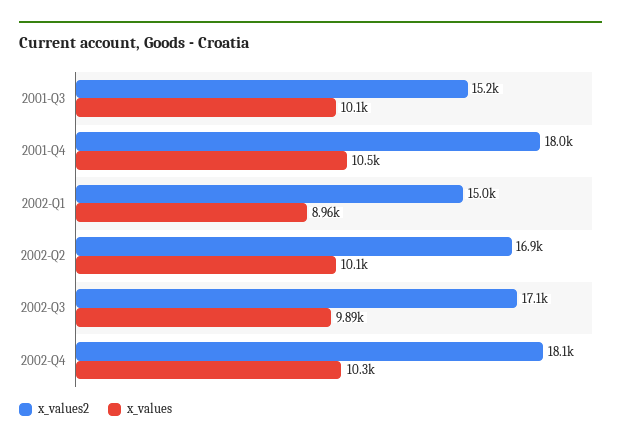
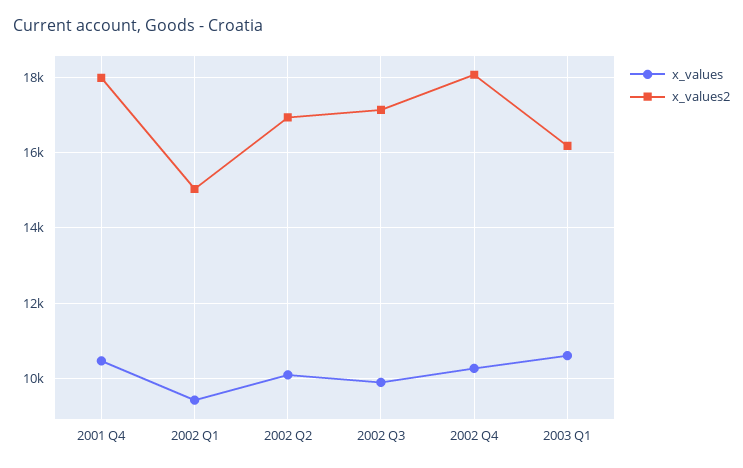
x_values2, 2001-Q3: 15200 -> none
x_values, 2001-Q3: 10100 -> none
x_values, 2002-Q1: 8960 -> 9400
x_values, 2003 Q1: none -> 10600
x_values2, 2003 Q1: none -> 16200

